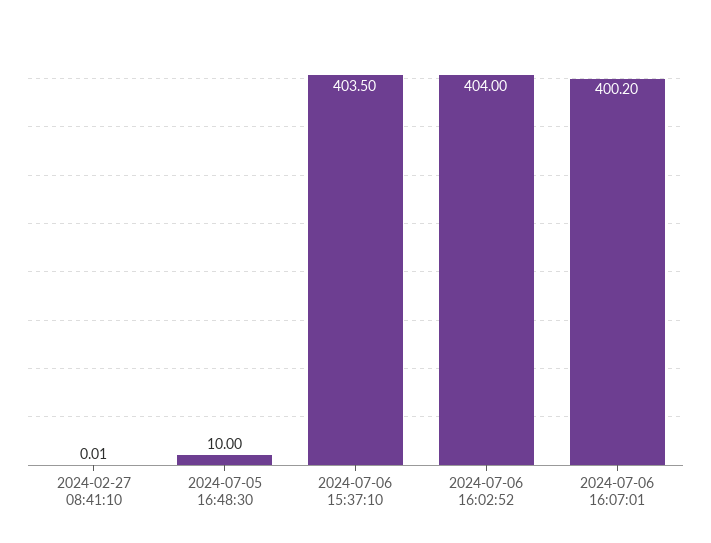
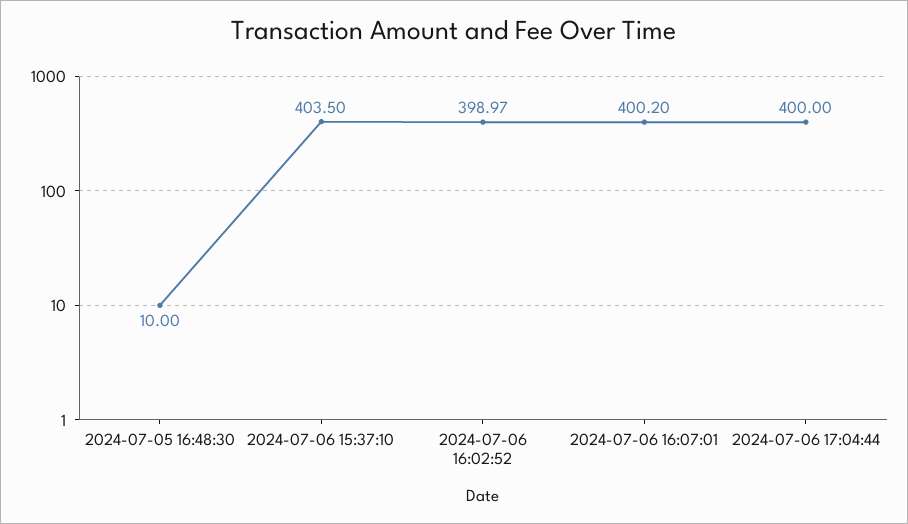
2024-02-27 08:41:10: 0.01 -> none
2024-07-06 16:02:52: 404 -> 398.97
2024-07-06 17:04:44: none -> 400

